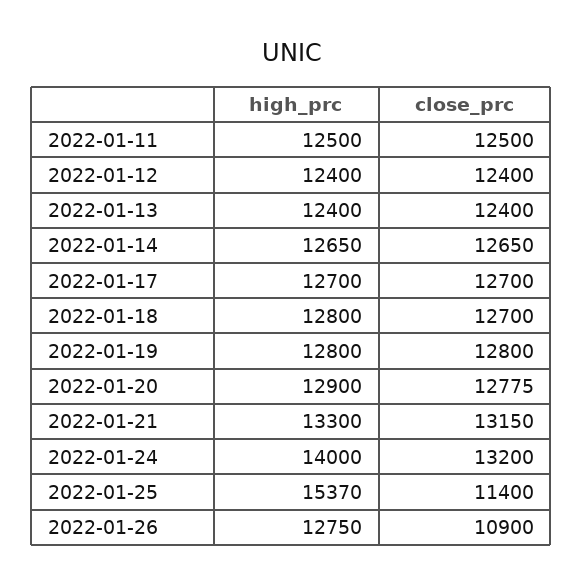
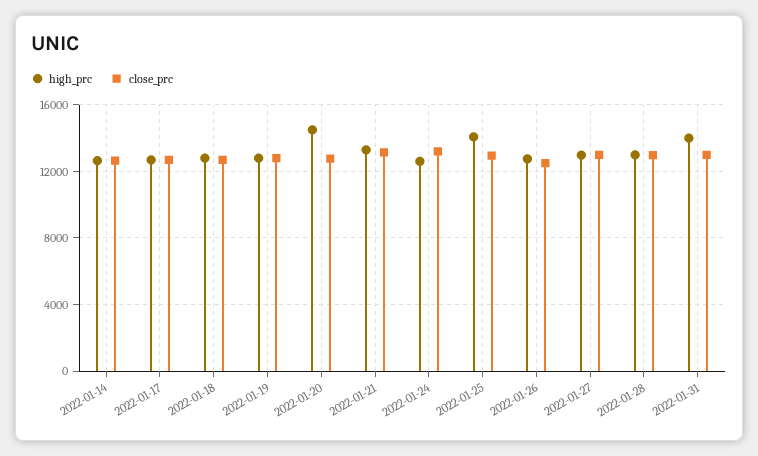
high_prc, 2022-01-11: 12500 -> none
close_prc, 2022-01-11: 12500 -> none
high_prc, 2022-01-12: 12400 -> none
close_prc, 2022-01-12: 12400 -> none
high_prc, 2022-01-13: 12400 -> none
close_prc, 2022-01-13: 12400 -> none
high_prc, 2022-01-20: 12900 -> 14500
high_prc, 2022-01-24: 14000 -> 12500
high_prc, 2022-01-25: 15370 -> 14000
close_prc, 2022-01-25: 11400 -> 13000
close_prc, 2022-01-26: 10900 -> 12500
high_prc, 2022-01-27: none -> 13000
close_prc, 2022-01-27: none -> 13000
high_prc, 2022-01-28: none -> 13000
close_prc, 2022-01-28: none -> 13000
high_prc, 2022-01-31: none -> 14000
close_prc, 2022-01-31: none -> 13000

